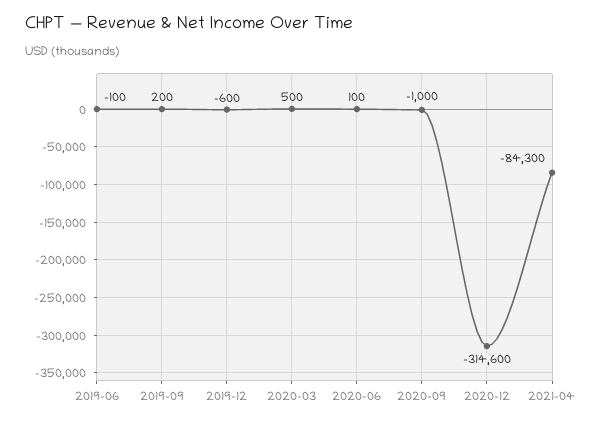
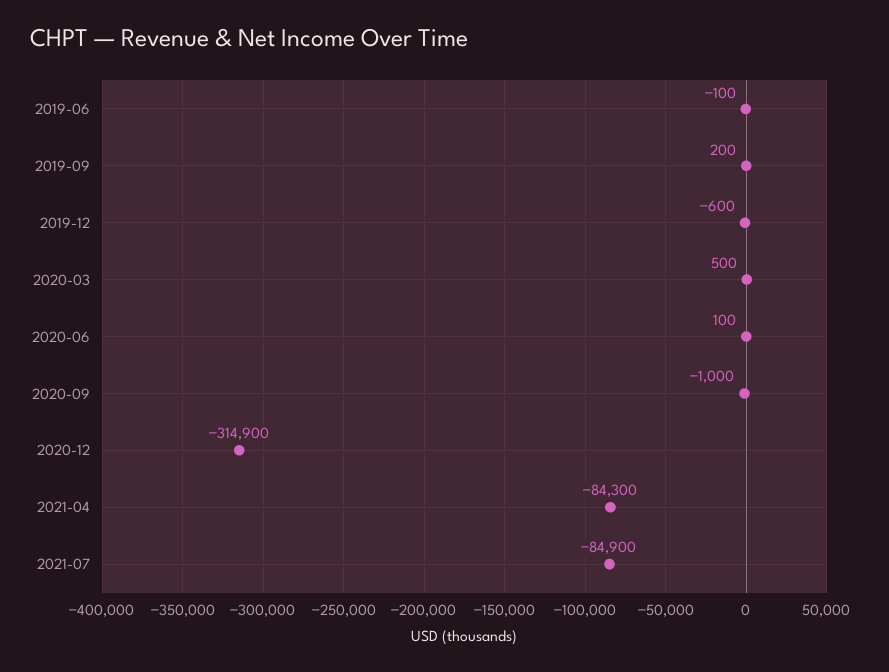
2020-12: -314600 -> -314900
2021-07: none -> -84900

